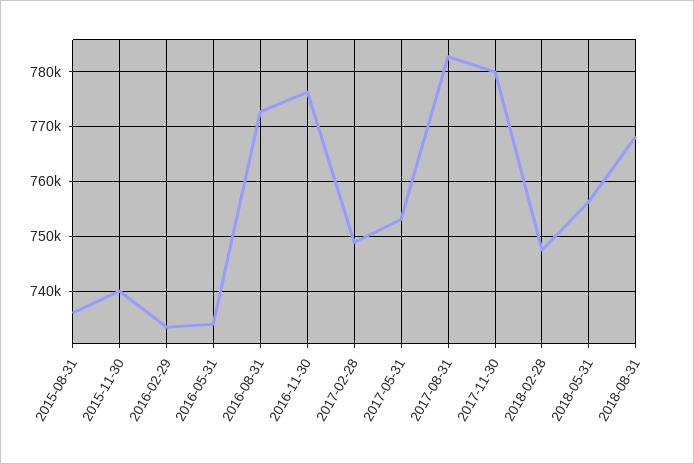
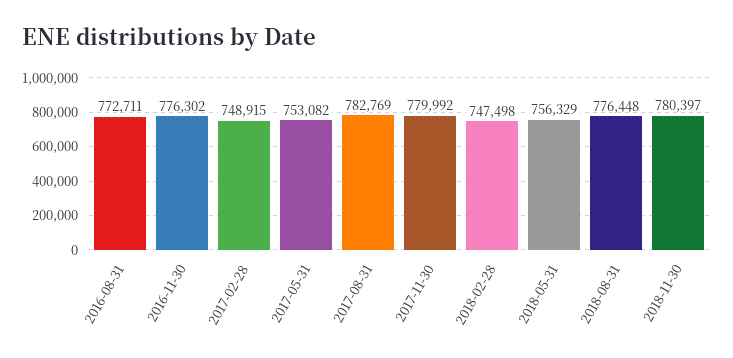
2015-08-31: 736000 -> none
2015-11-30: 740000 -> none
2016-02-29: 734000 -> none
2016-05-31: 734000 -> none
2018-08-31: 768000 -> 776448
2018-11-30: none -> 780397

